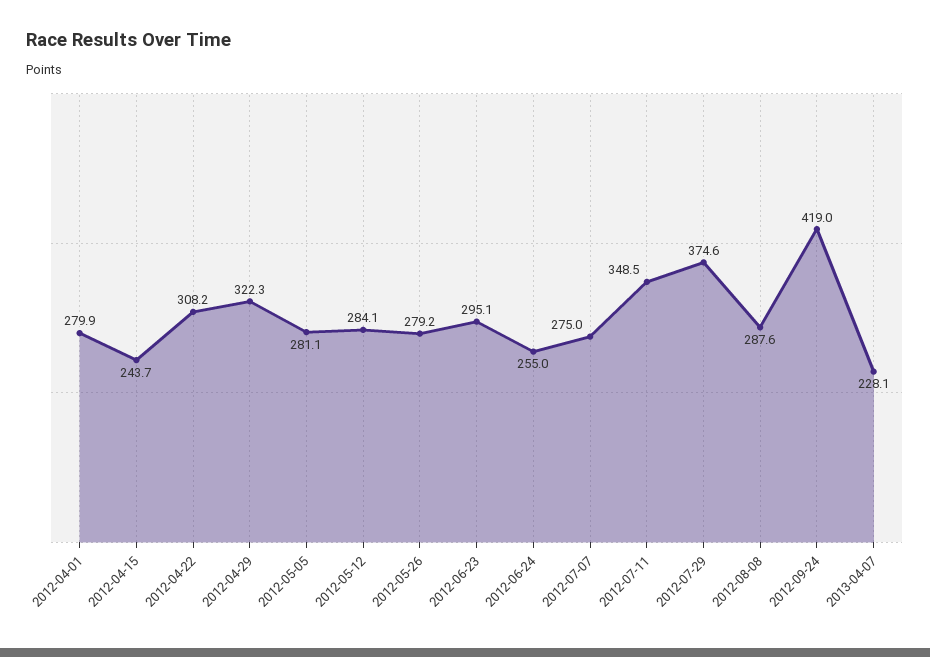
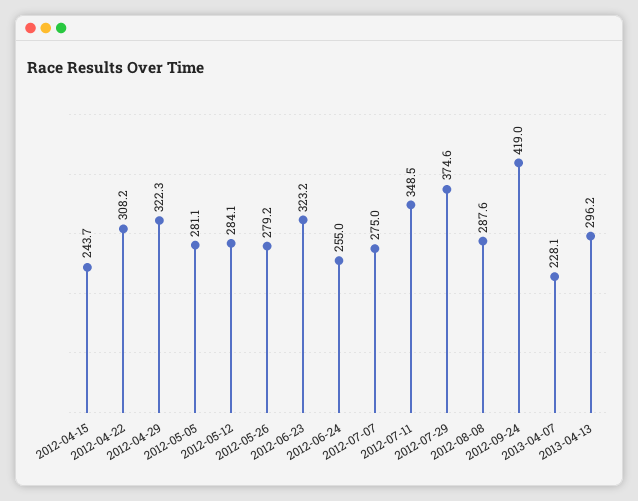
2012-04-01: 279.9 -> none
2012-06-23: 295.1 -> 323.2
2013-04-13: none -> 296.2

